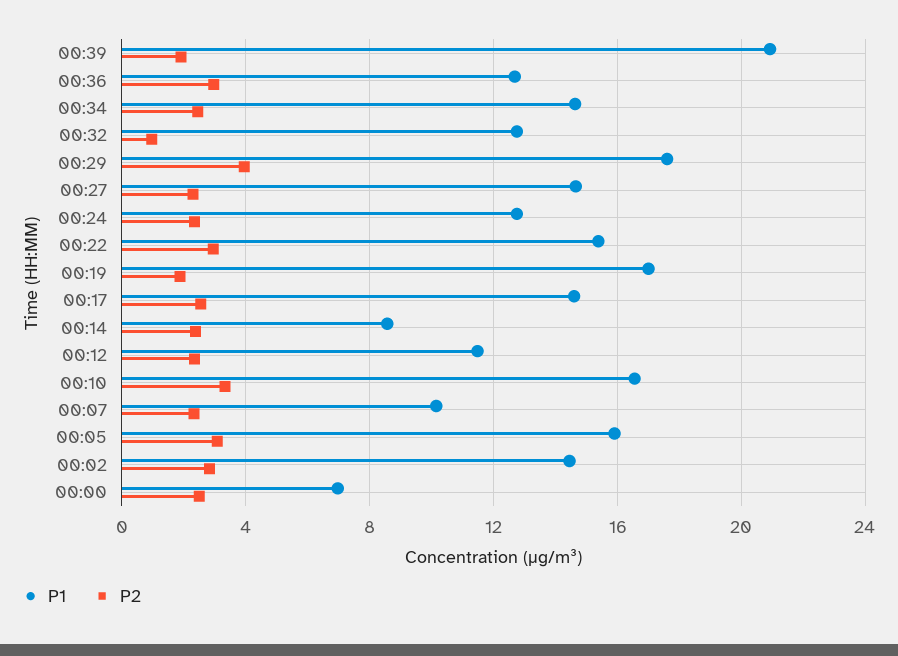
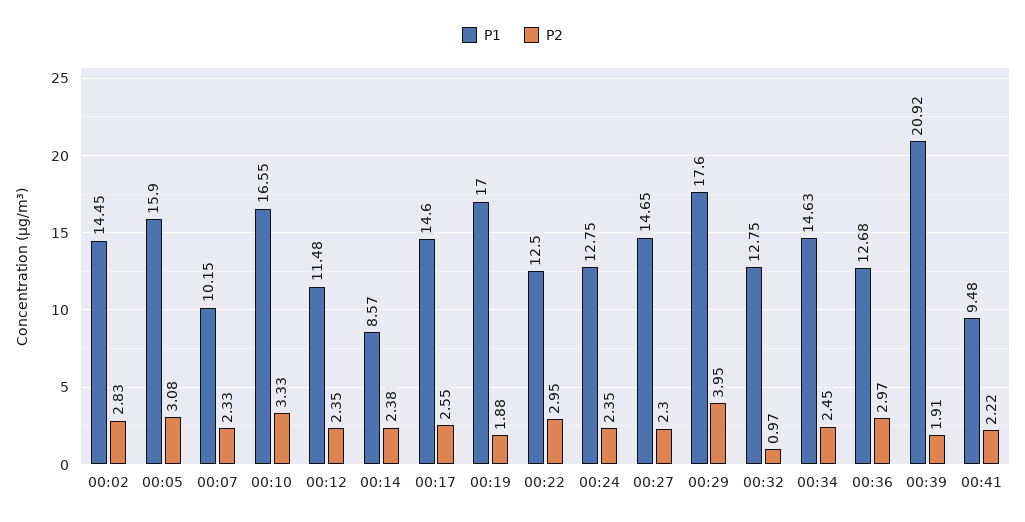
P1, 00:22: 15.5 -> 12.5
P1, 00:00: 7 -> none
P2, 00:00: 2.5 -> none
P1, 00:41: none -> 9.48
P2, 00:41: none -> 2.22

